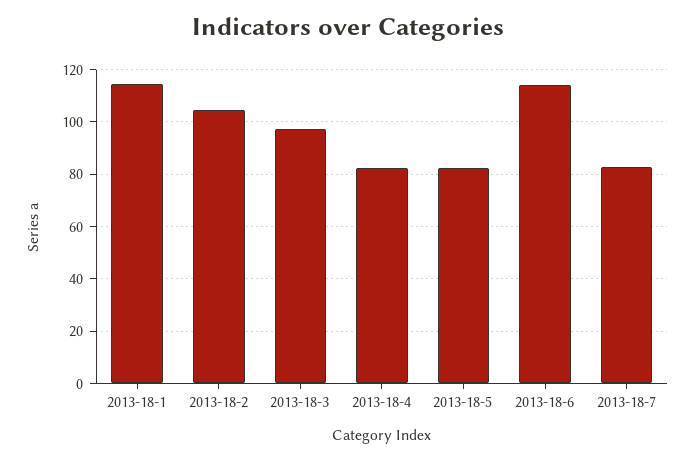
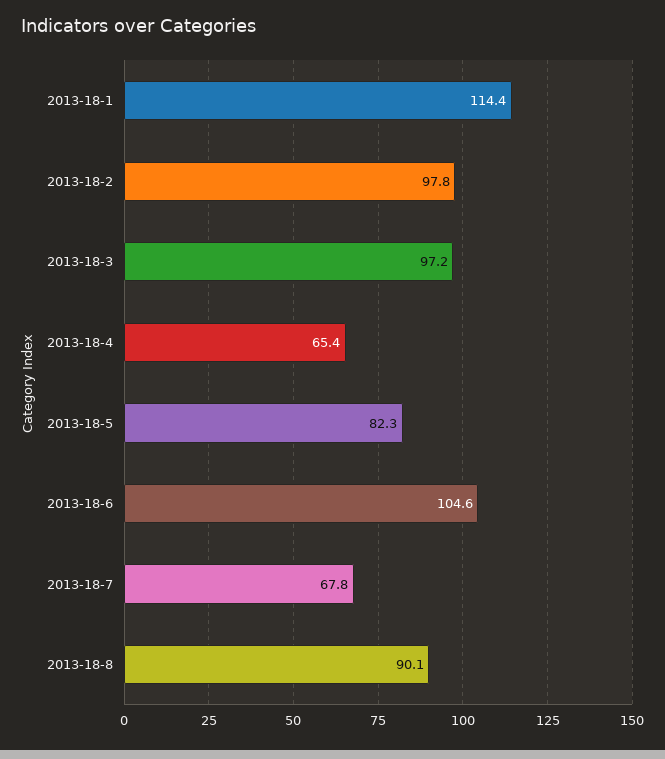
2013-18-2: 105 -> 97.8
2013-18-4: 82.5 -> 65.4
2013-18-6: 115 -> 104.6
2013-18-7: 82.5 -> 67.8
2013-18-8: none -> 90.1

